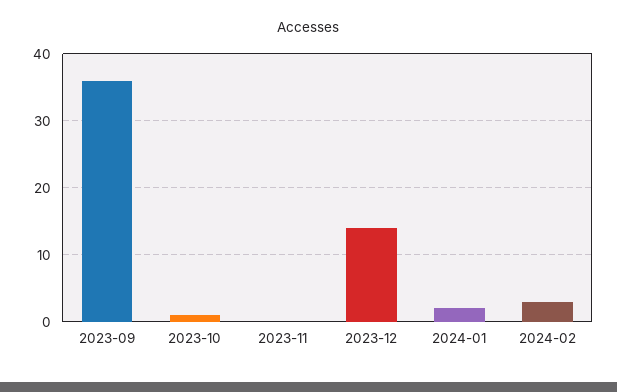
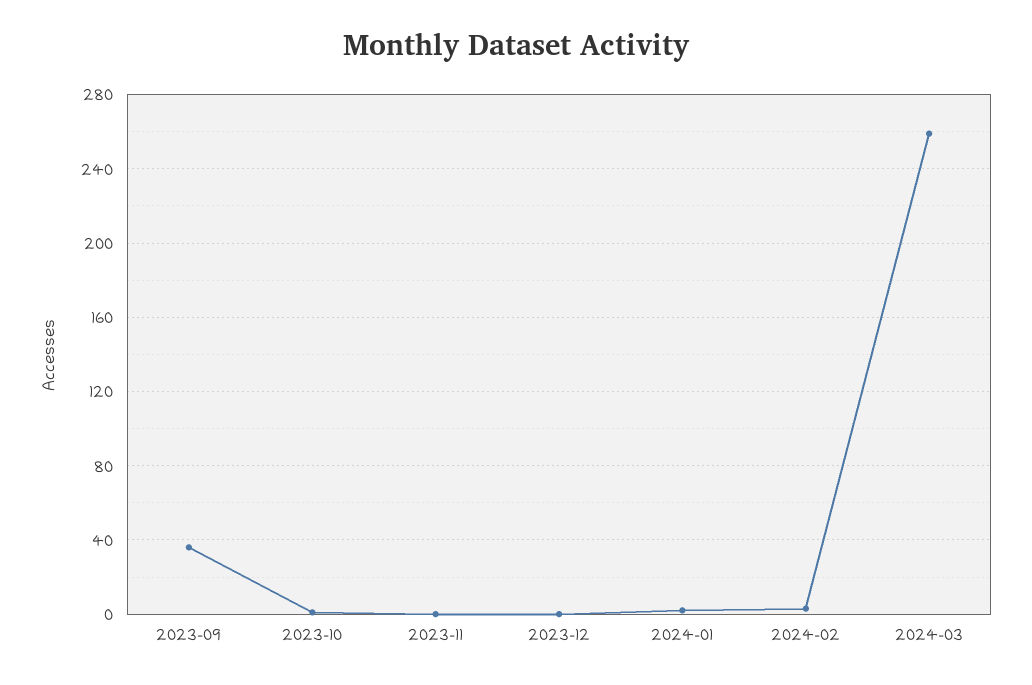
2023-12: 14 -> 0
2024-03: none -> 260

